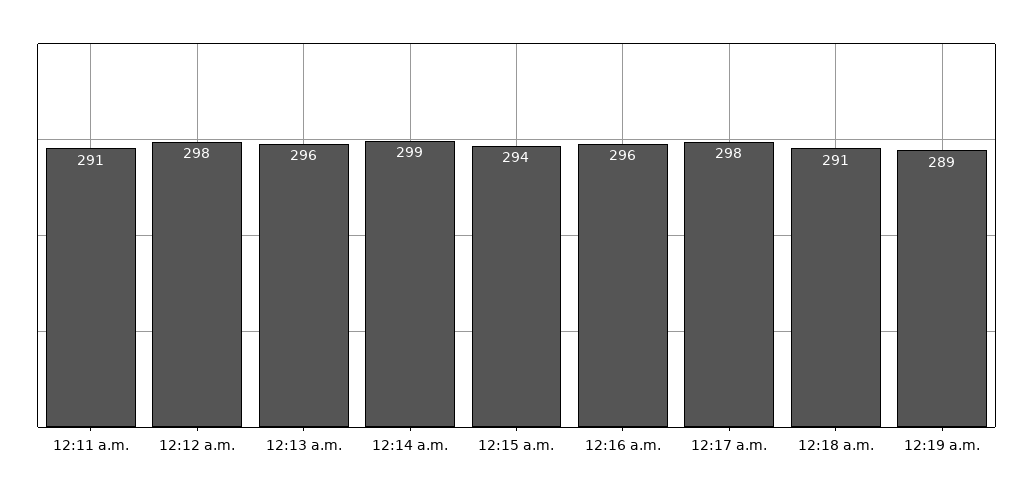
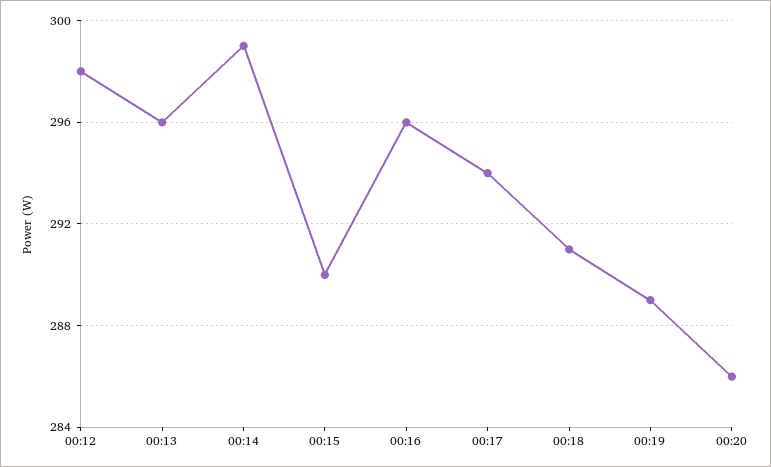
12:11 a.m.: 291 -> none
12:15 a.m.: 294 -> 290
12:17 a.m.: 298 -> 294
00:20: none -> 286

